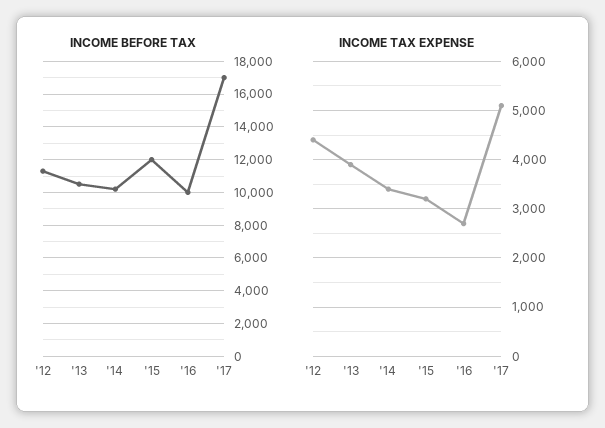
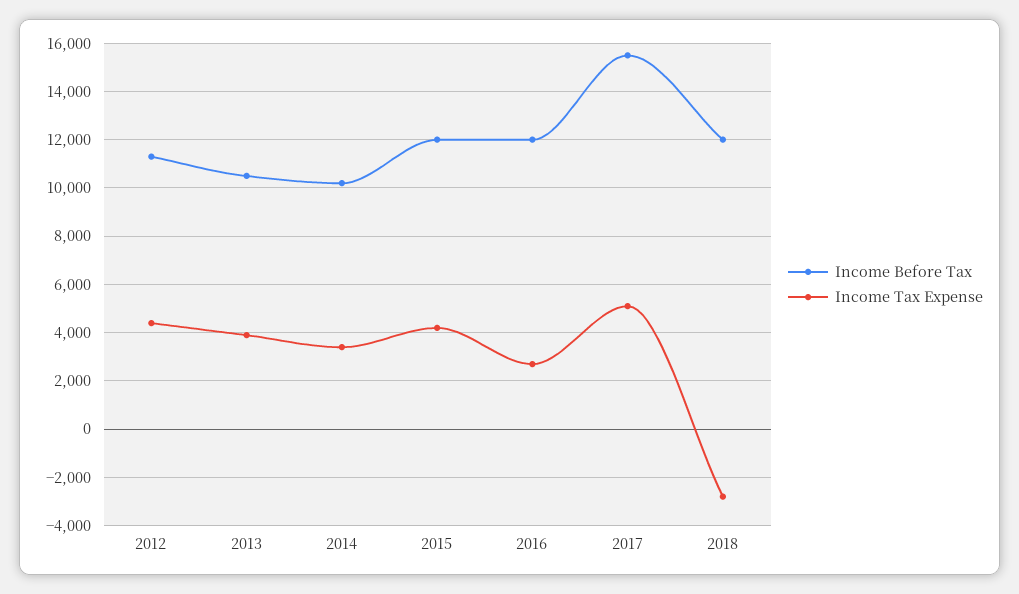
INCOME BEFORE TAX, '16: 10000 -> 12000
INCOME BEFORE TAX, '17: 17000 -> 15500
INCOME TAX EXPENSE, '15: 3200 -> 4250
INCOME BEFORE TAX, 2018: none -> 12000
INCOME TAX EXPENSE, 2018: none -> -2750

